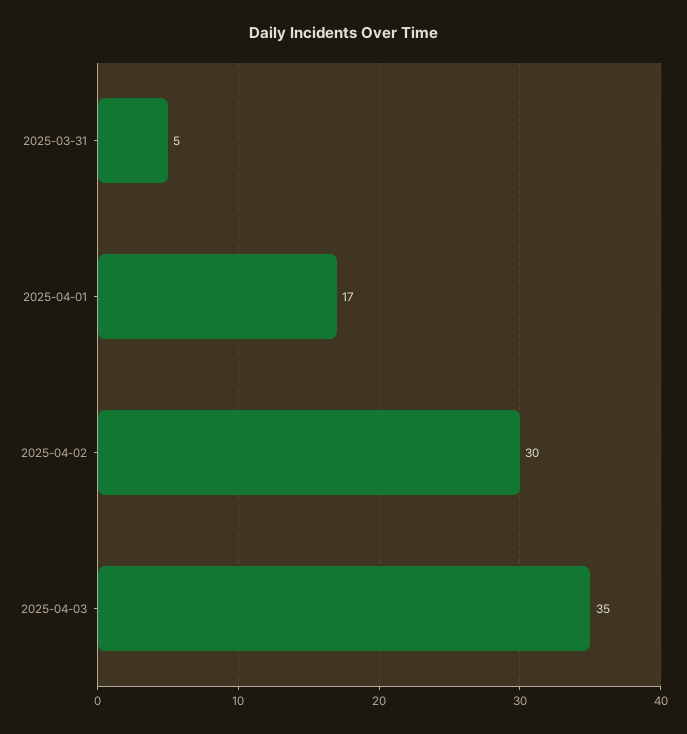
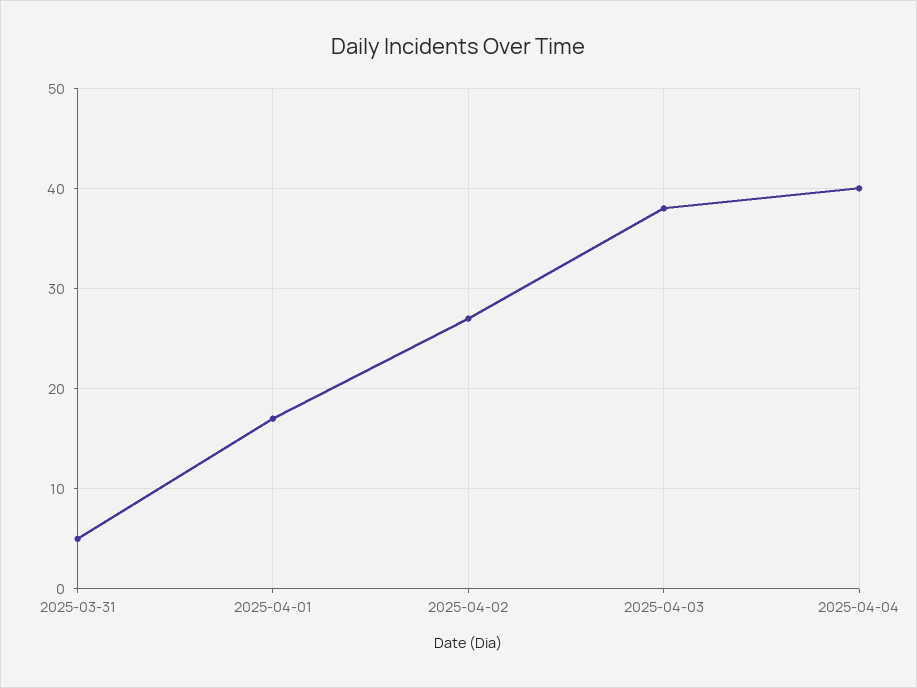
2025-04-02: 30 -> 27
2025-04-03: 35 -> 38
2025-04-04: none -> 40

